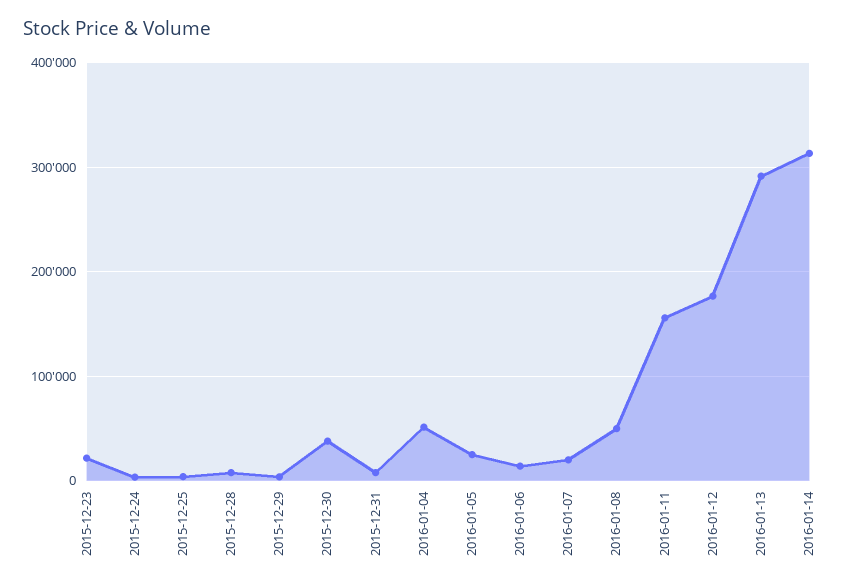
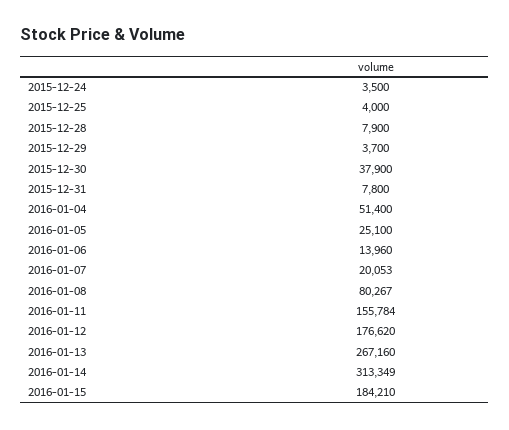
2015-12-23: 20000 -> none
2016-01-08: 50000 -> 80267
2016-01-13: 290000 -> 267160
2016-01-15: none -> 184210

